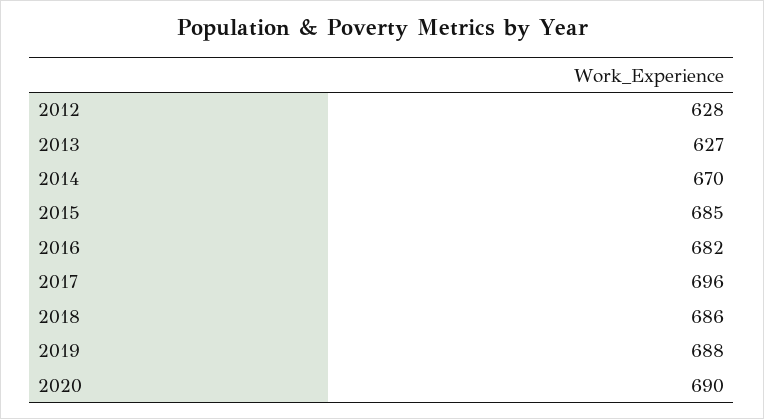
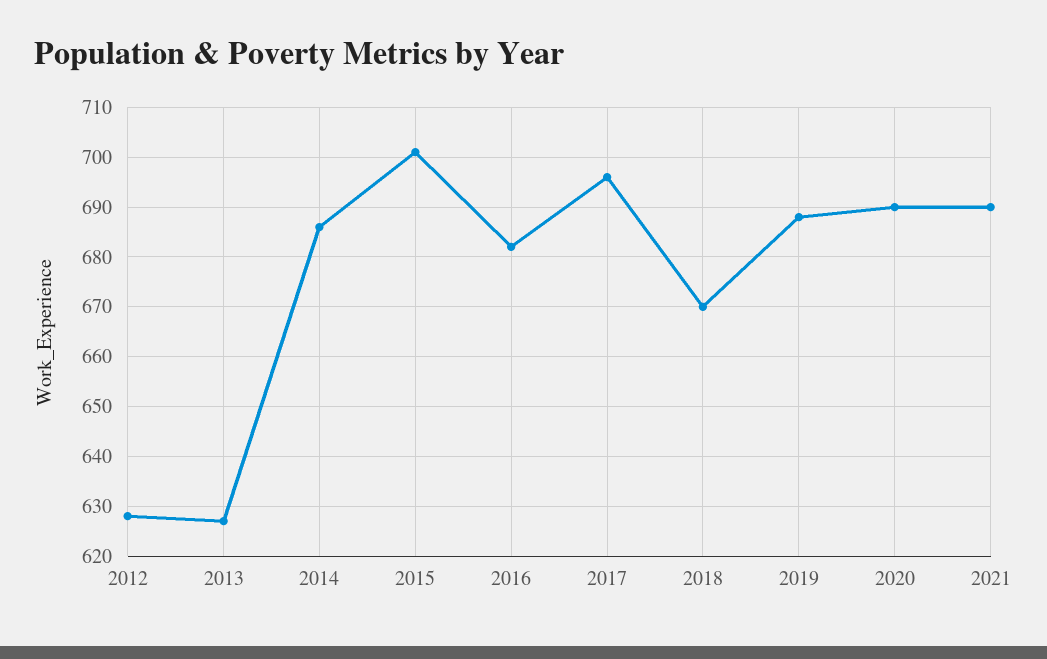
2014: 670 -> 685
2015: 685 -> 700
2018: 686 -> 670
2021: none -> 690

